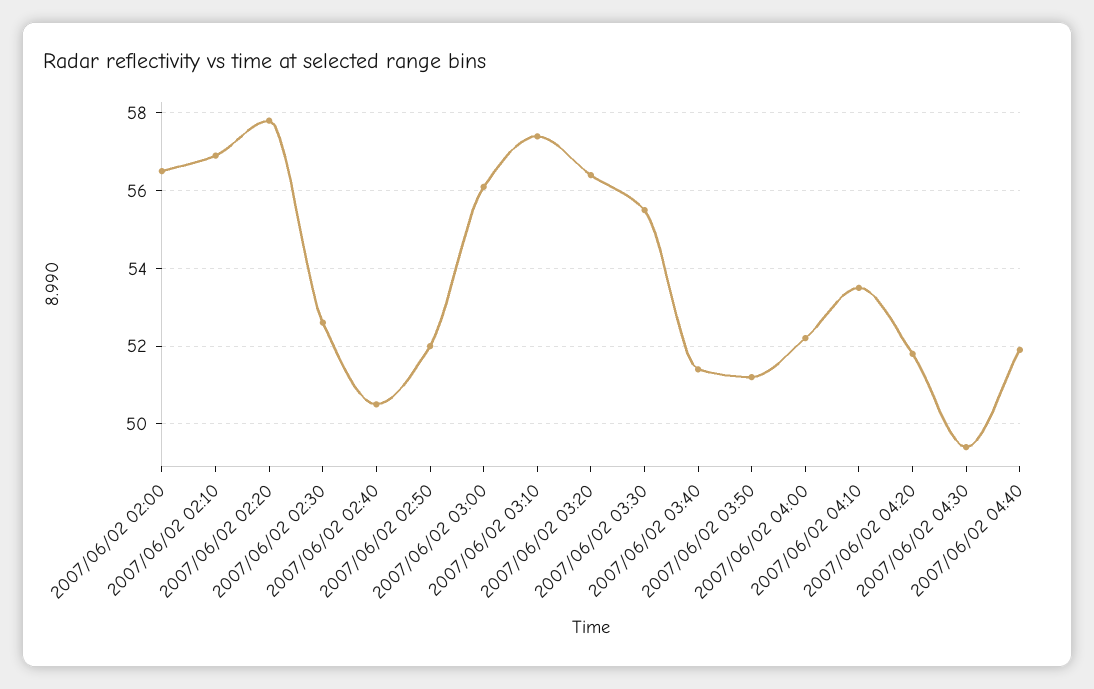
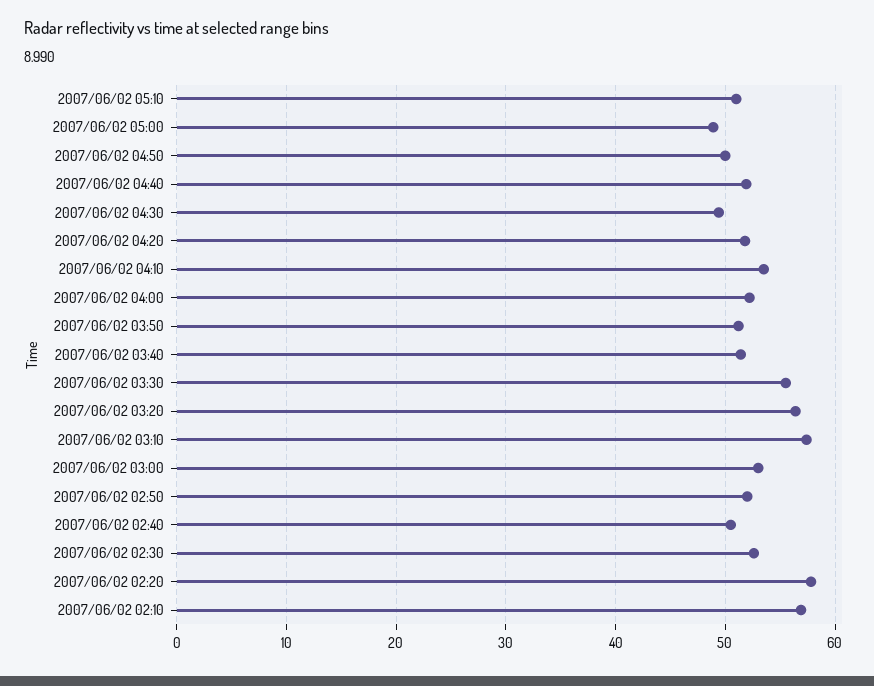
2007/06/02 02:00: 56.5 -> none
2007/06/02 03:00: 56 -> 53
2007/06/02 05:10: none -> 51
2007/06/02 05:00: none -> 49
2007/06/02 04:50: none -> 50

